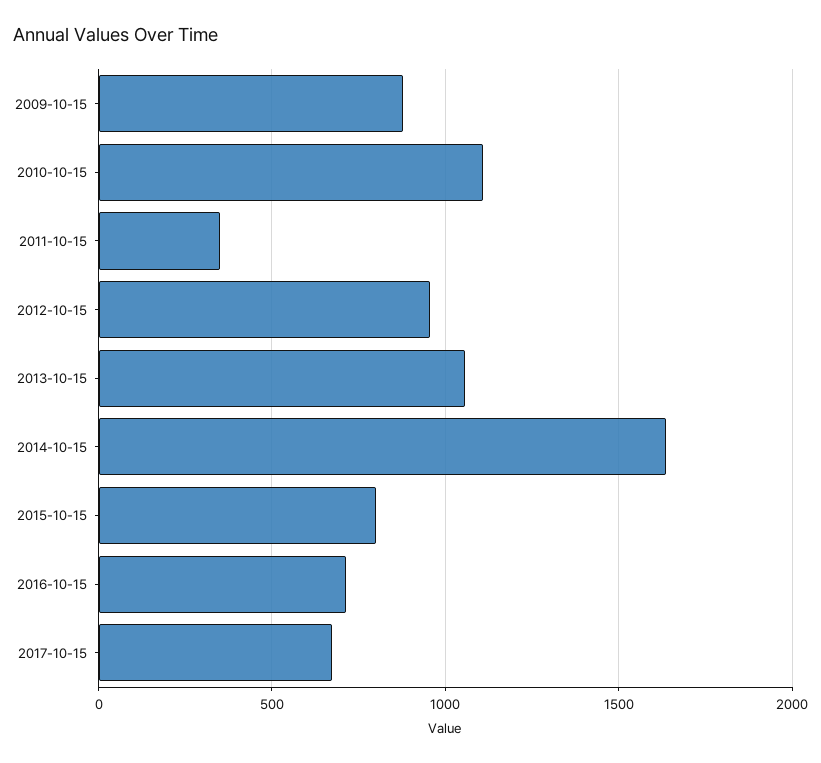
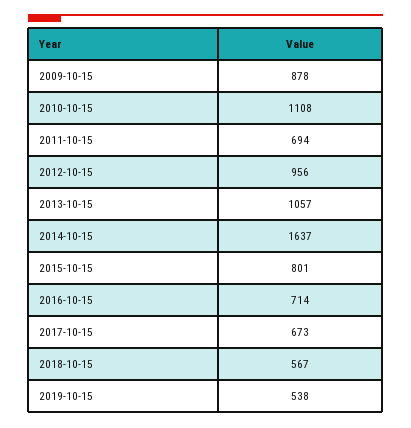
2011-10-15: 350 -> 694
2018-10-15: none -> 567
2019-10-15: none -> 538

